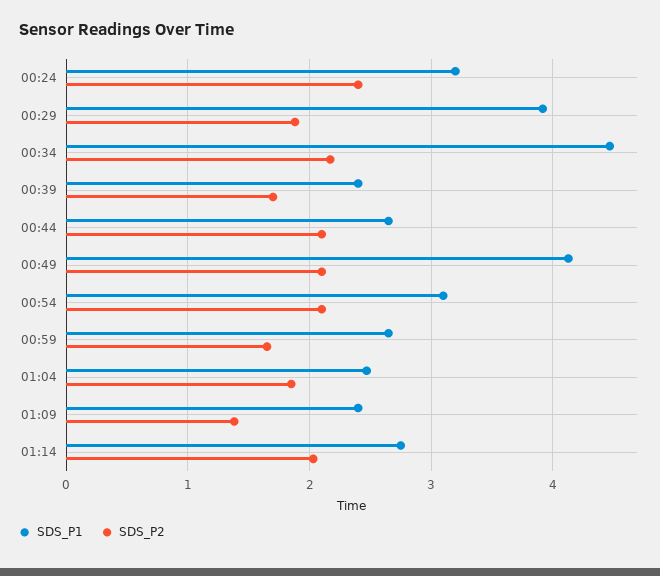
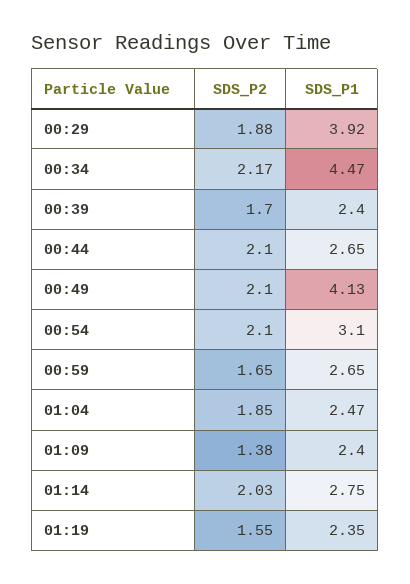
SDS_P1, 00:24: 3.2 -> none
SDS_P2, 00:24: 2.4 -> none
SDS_P2, 01:19: none -> 1.55
SDS_P1, 01:19: none -> 2.35

